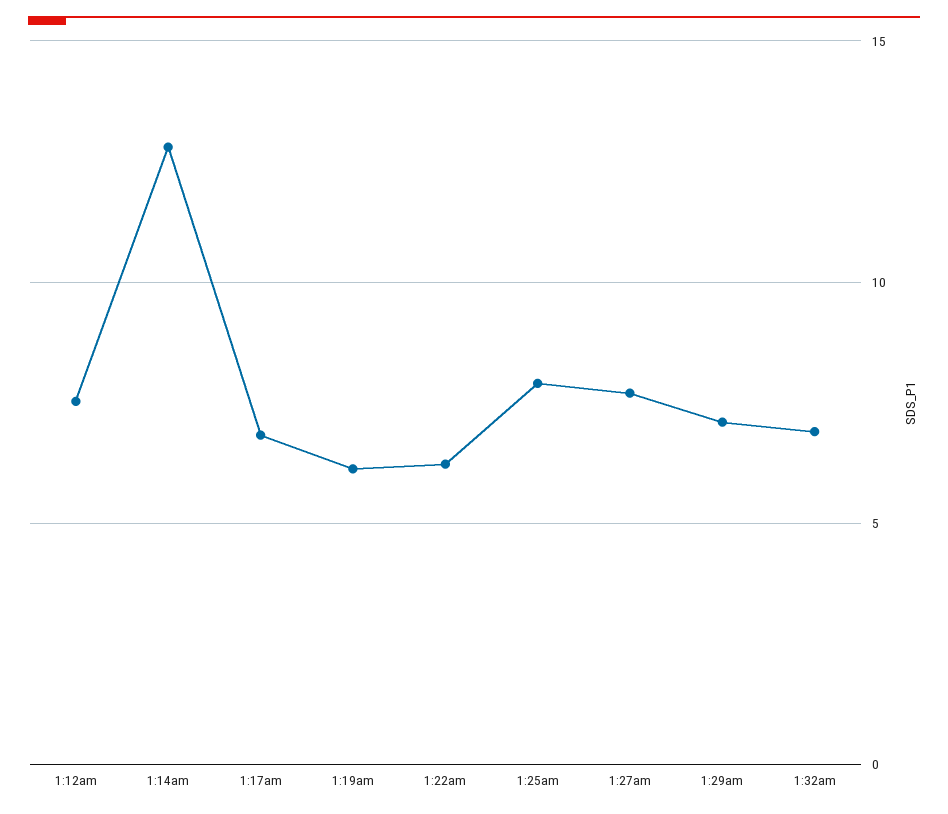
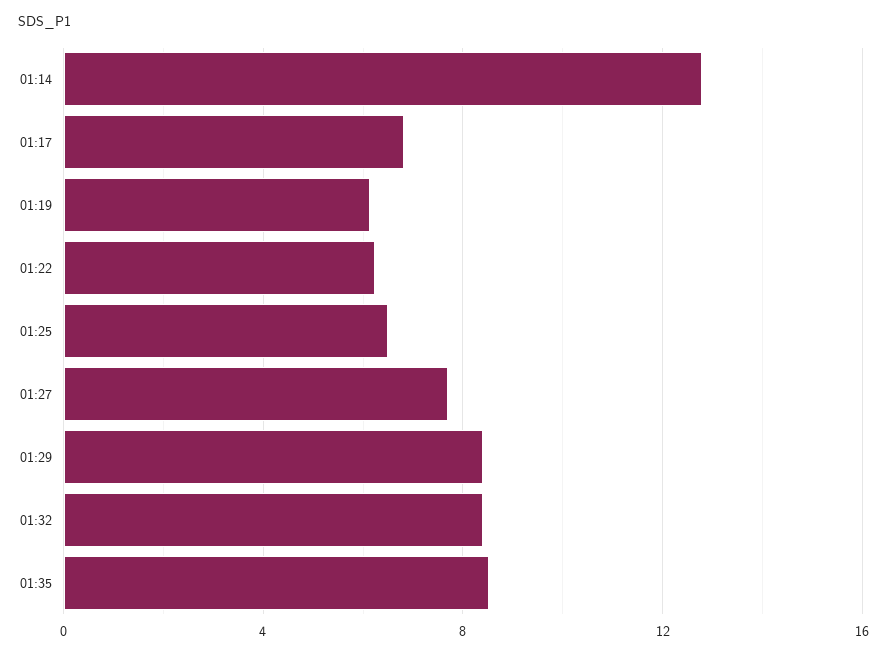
1:12am: 7.5 -> none
1:25am: 8 -> 6.5
1:29am: 7 -> 8.5
1:32am: 7 -> 8.5
01:35: none -> 8.5

